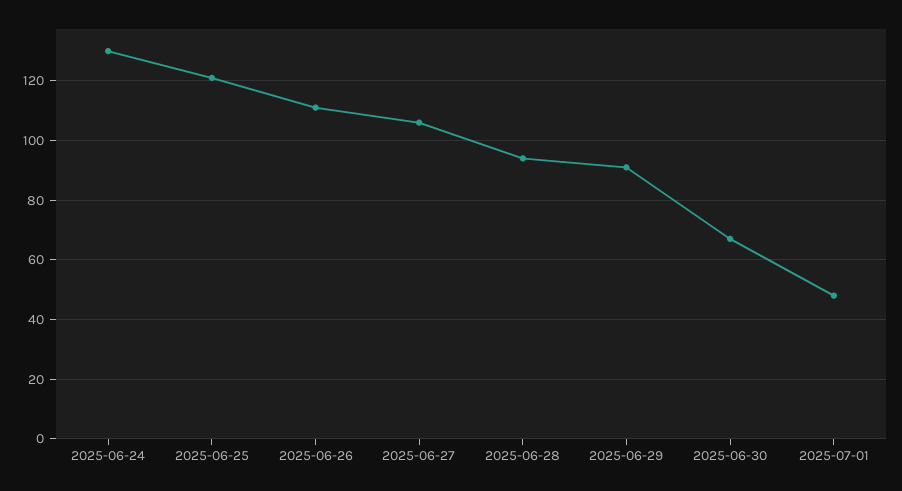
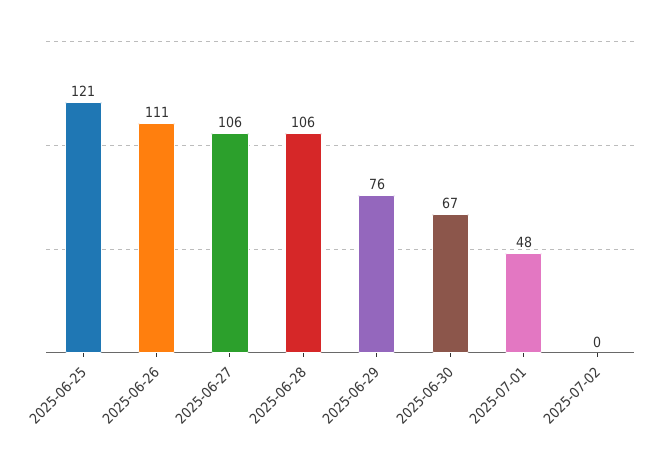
2025-06-24: 130 -> none
2025-06-28: 95 -> 106
2025-06-29: 90 -> 76
2025-07-02: none -> 0

